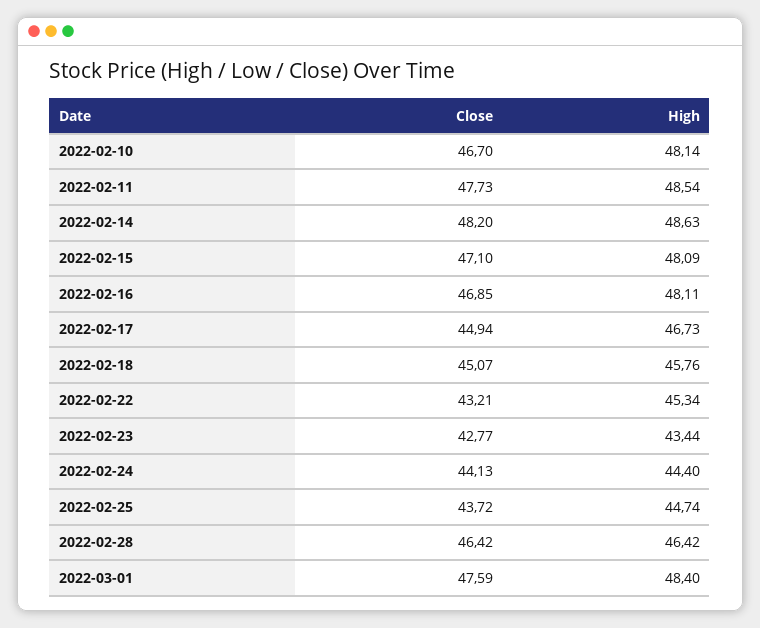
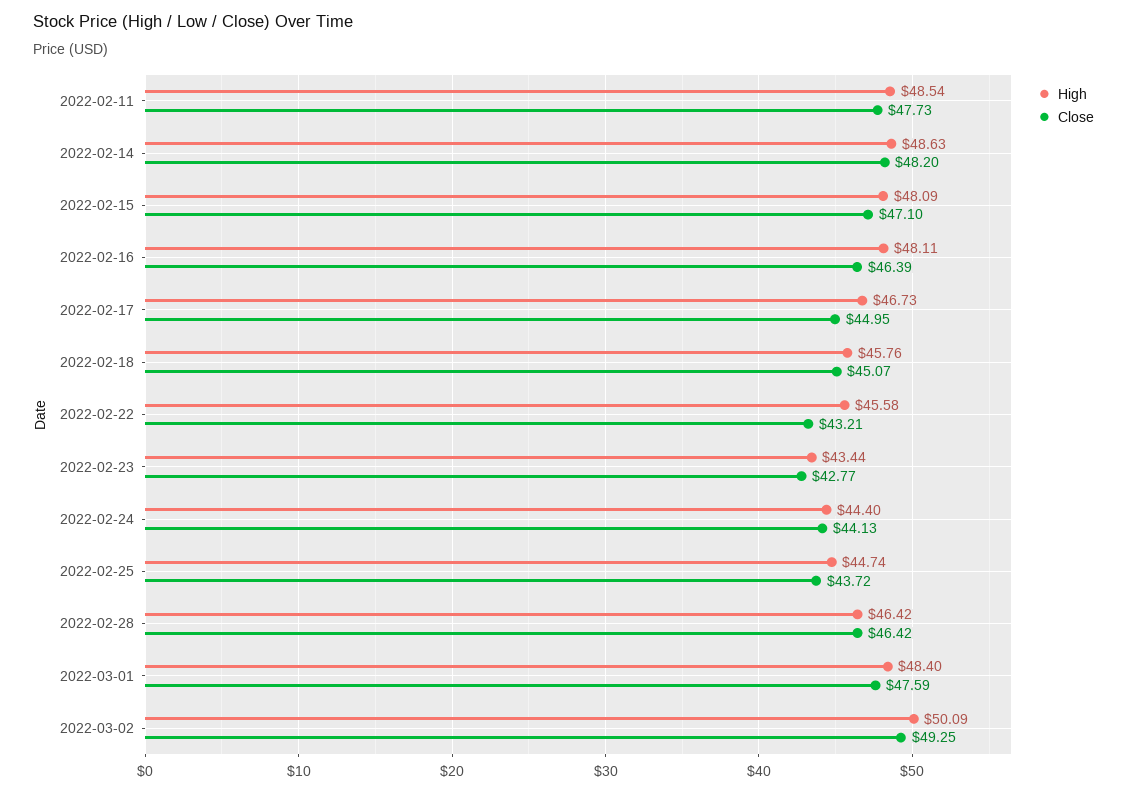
Close, 2022-02-10: 46.7 -> none
High, 2022-02-10: 48.14 -> none
Close, 2022-02-16: 46.85 -> 46.39
Close, 2022-02-17: 44.94 -> 44.95
High, 2022-02-22: 45.34 -> 45.58
High, 2022-03-02: none -> 50.09
Close, 2022-03-02: none -> 49.25

